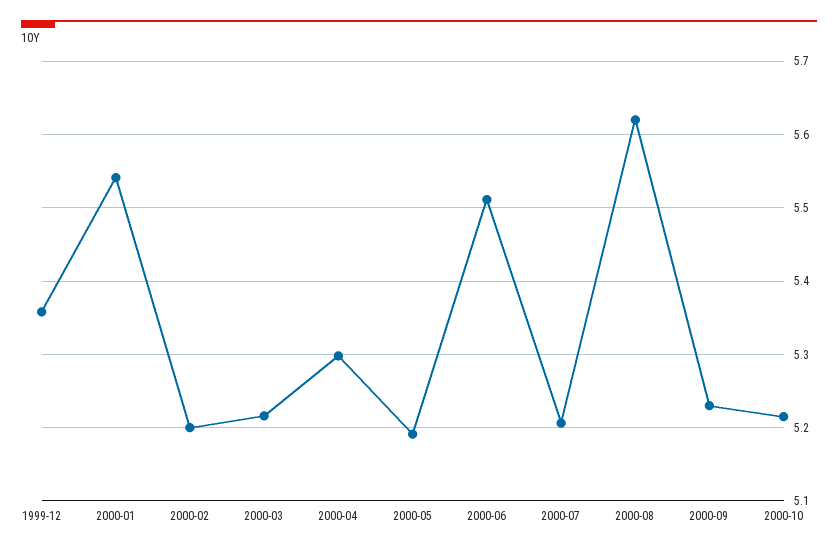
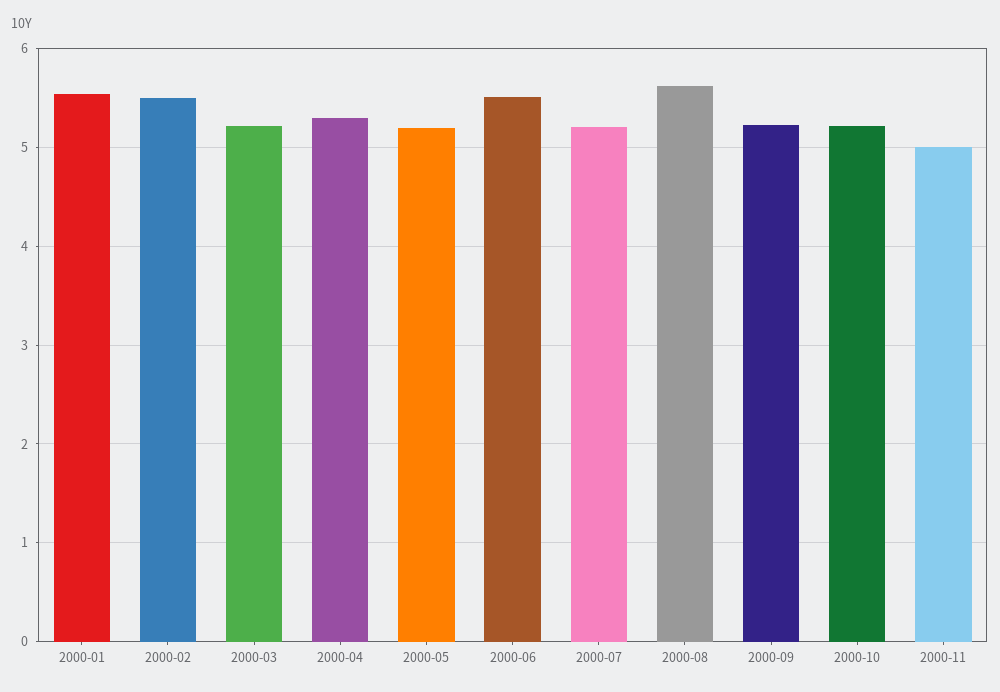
1999-12: 5.36 -> none
2000-02: 5.2 -> 5.5
2000-11: none -> 5

